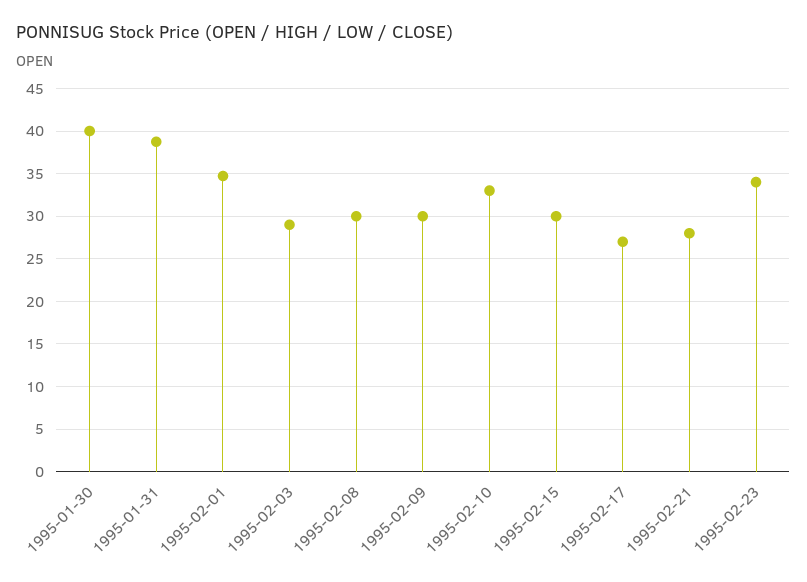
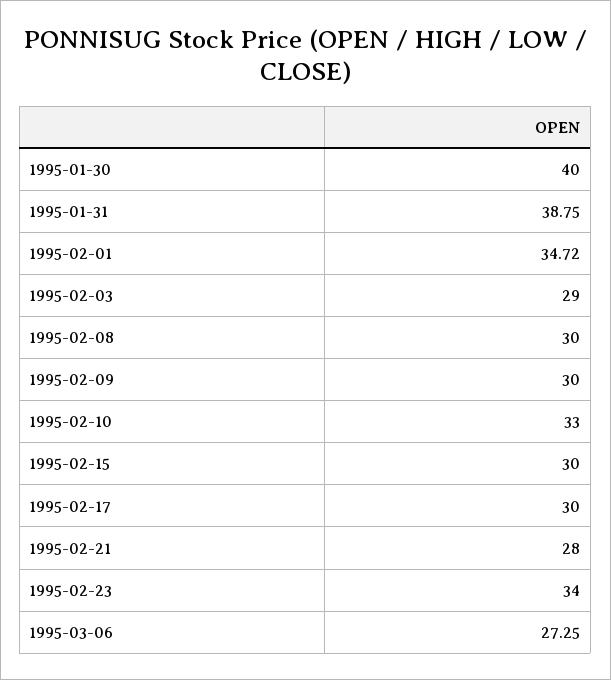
1995-02-17: 27 -> 30
1995-03-06: none -> 27.25

